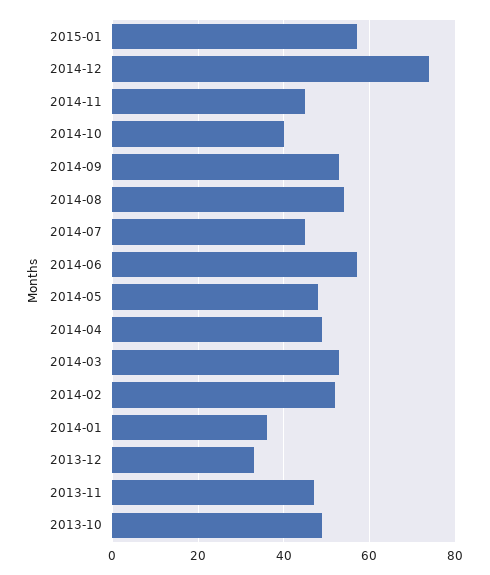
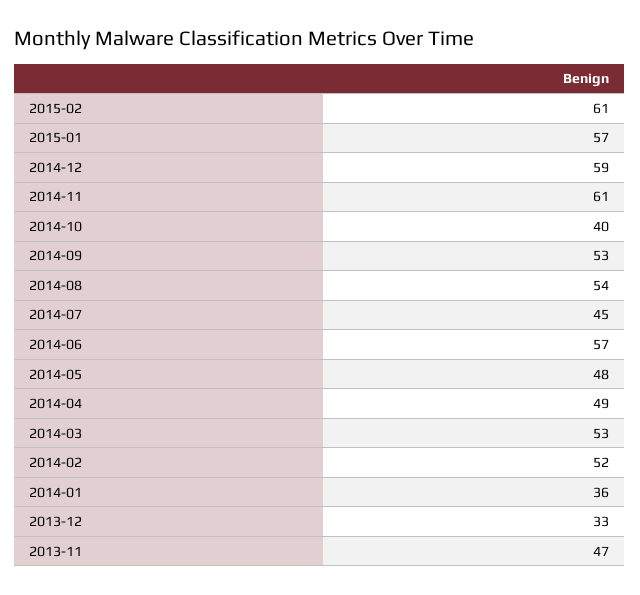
2014-12: 75 -> 59
2014-11: 45 -> 61
2013-10: 50 -> none
2015-02: none -> 61

